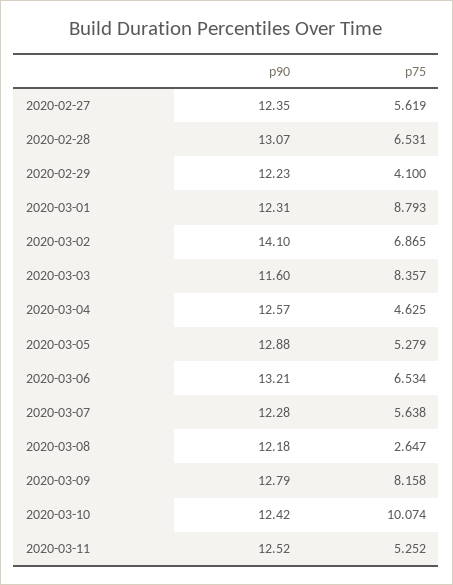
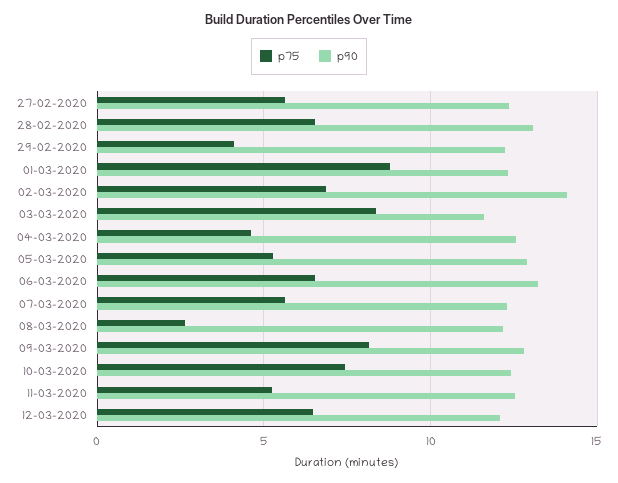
p75, 2020-03-10: 10.074 -> 7.5
p75, 12-03-2020: none -> 6.5
p90, 12-03-2020: none -> 12

